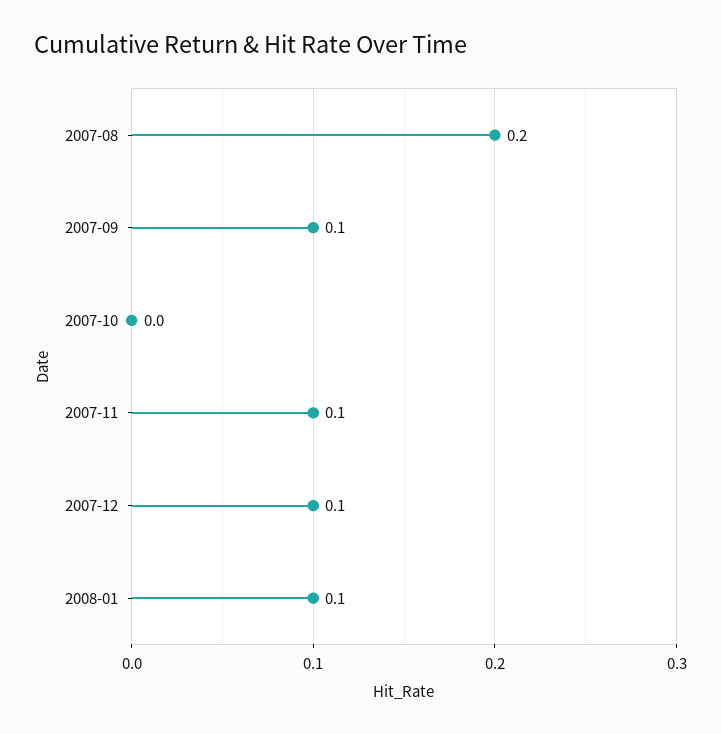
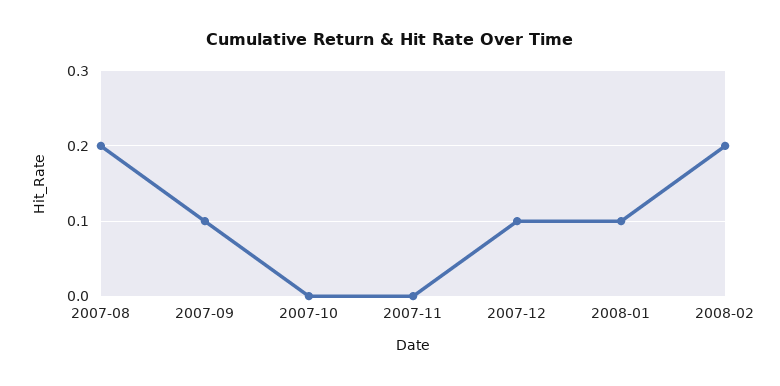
2007-11: 0.1 -> 0
2008-02: none -> 0.2

